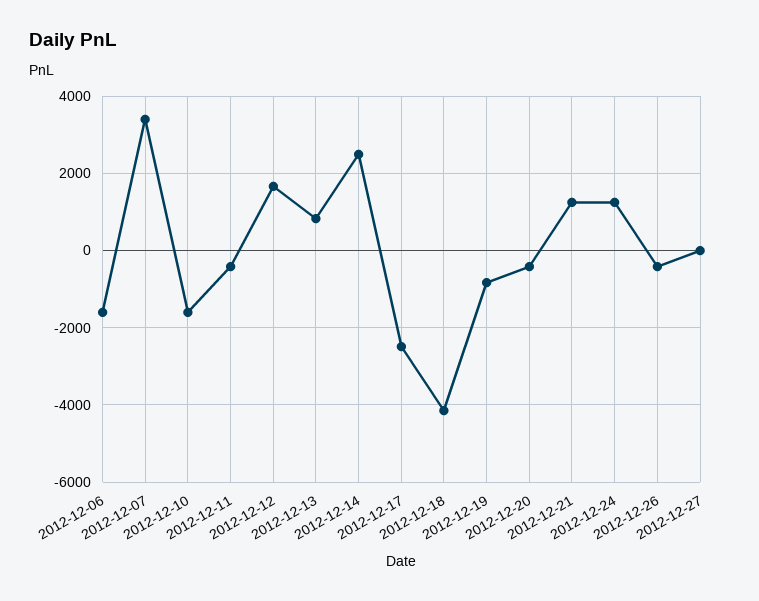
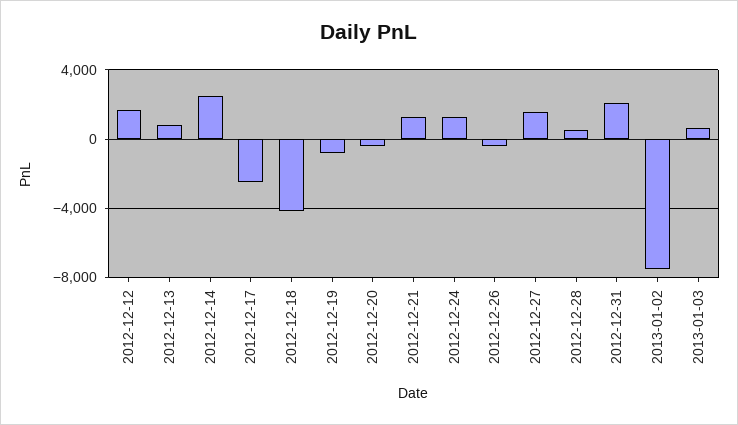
2012-12-06: -1600 -> none
2012-12-07: 3400 -> none
2012-12-10: -1600 -> none
2012-12-11: -400 -> none
2012-12-27: 0 -> 1500
2012-12-28: none -> 500
2012-12-31: none -> 2000
2013-01-02: none -> -7500
2013-01-03: none -> 500

